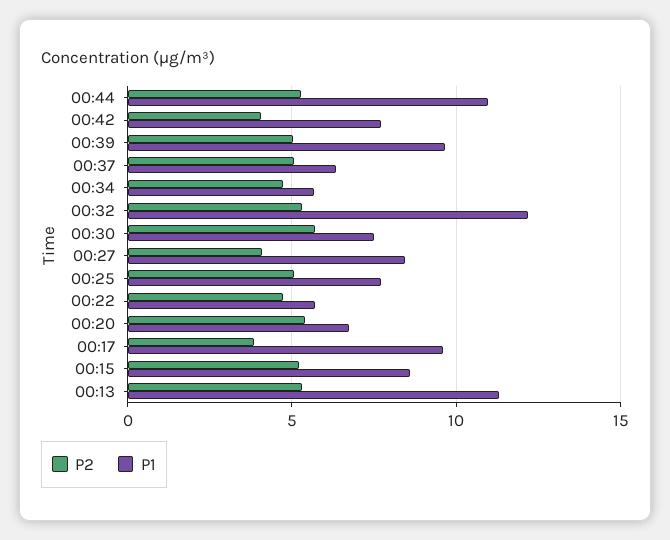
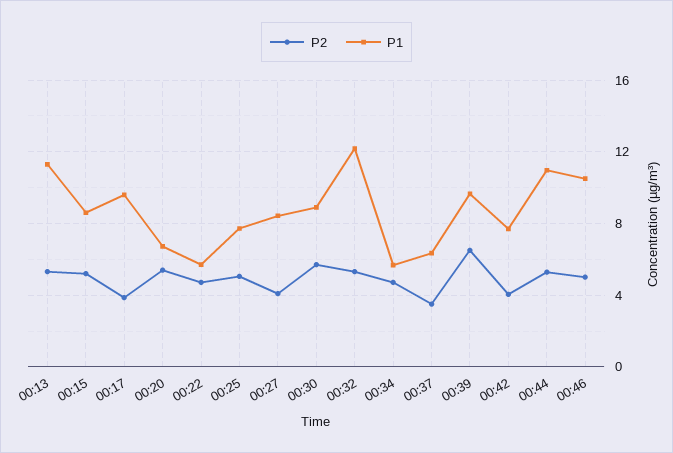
P2, 00:39: 5 -> 6.5
P2, 00:37: 5 -> 3.5
P1, 00:30: 7.5 -> 9
P2, 00:46: none -> 5
P1, 00:46: none -> 10.5

